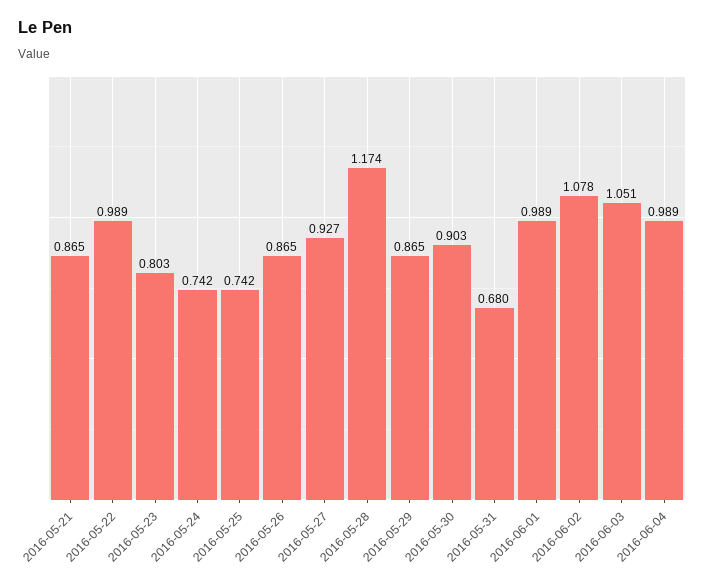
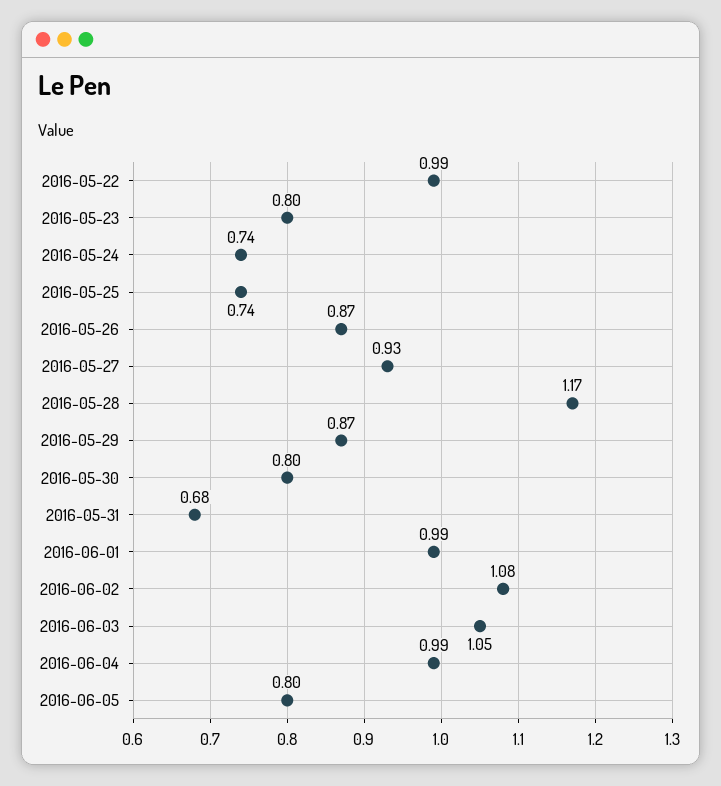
2016-05-21: 0.865 -> none
2016-05-30: 0.903 -> 0.8
2016-06-05: none -> 0.8

